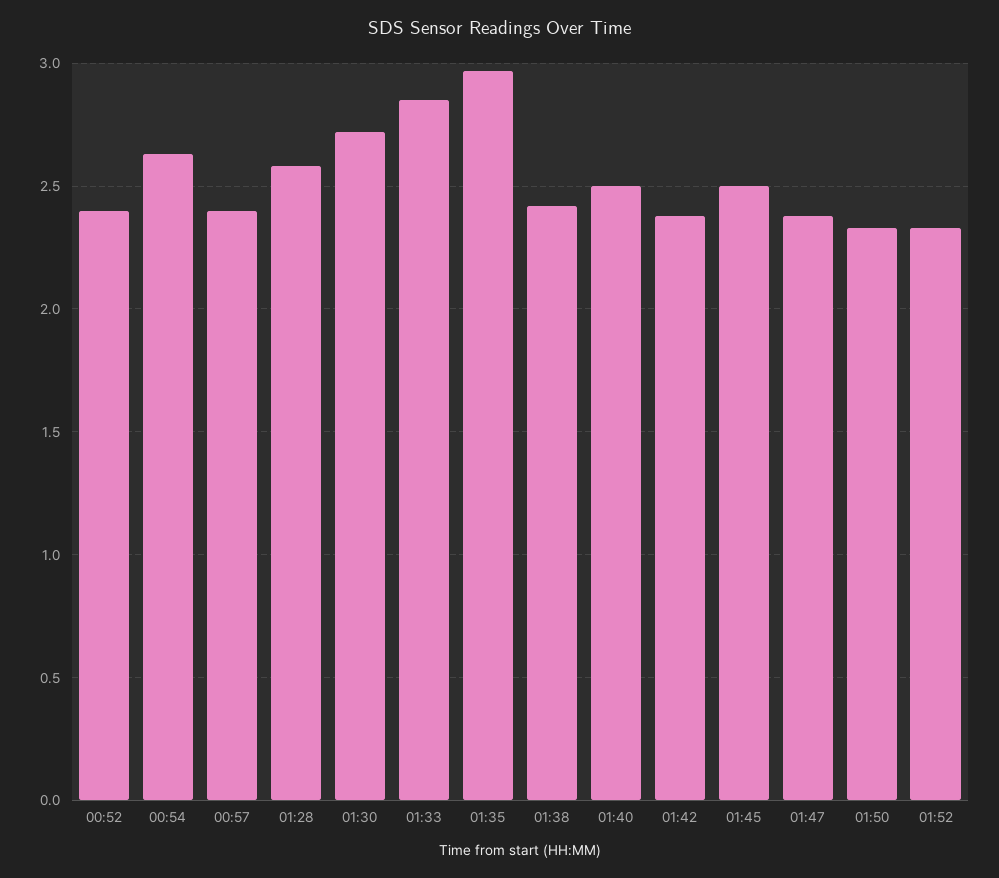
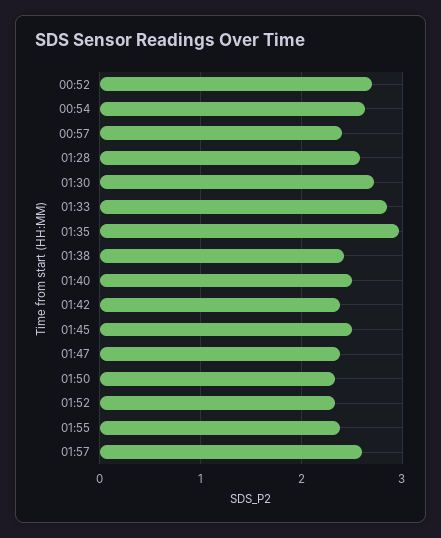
00:52: 2.4 -> 2.7
01:55: none -> 2.4
01:57: none -> 2.6

